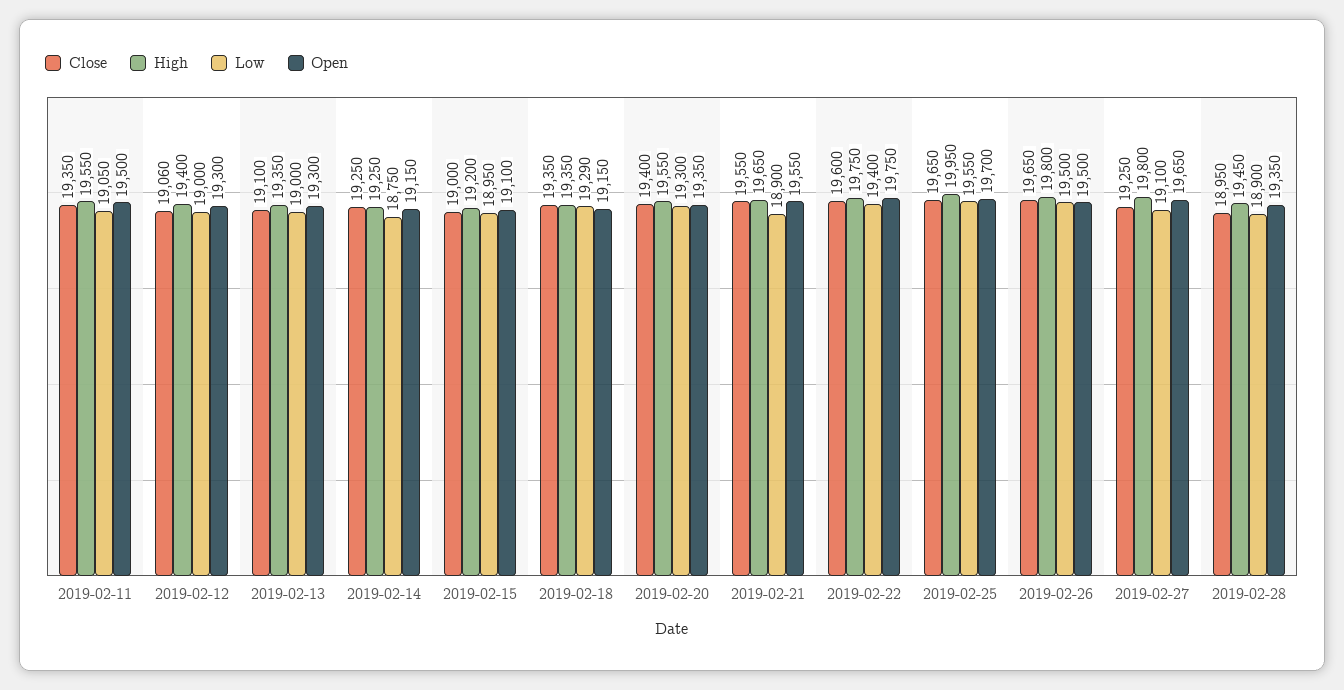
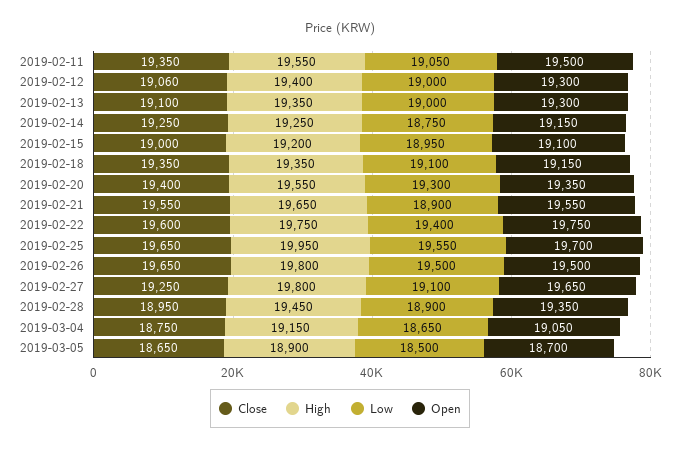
Low, 2019-02-18: 19290 -> 19100
Close, 2019-03-04: none -> 18750
High, 2019-03-04: none -> 19150
Low, 2019-03-04: none -> 18650
Open, 2019-03-04: none -> 19050
Close, 2019-03-05: none -> 18650
High, 2019-03-05: none -> 18900
Low, 2019-03-05: none -> 18500
Open, 2019-03-05: none -> 18700

